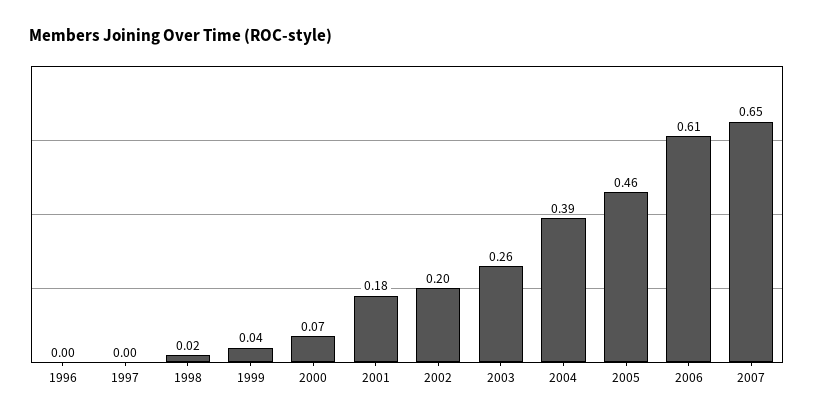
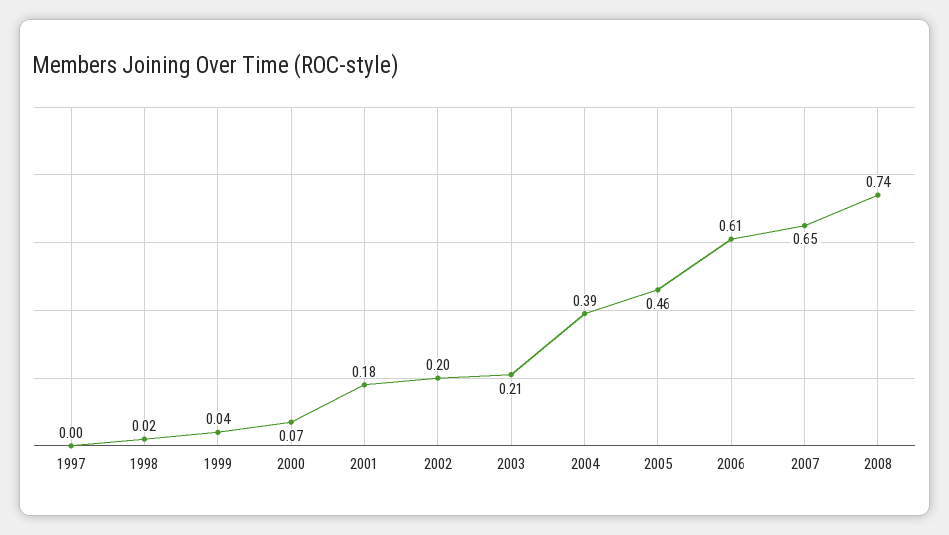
1996: 0 -> none
2003: 0.26 -> 0.21
2008: none -> 0.74

